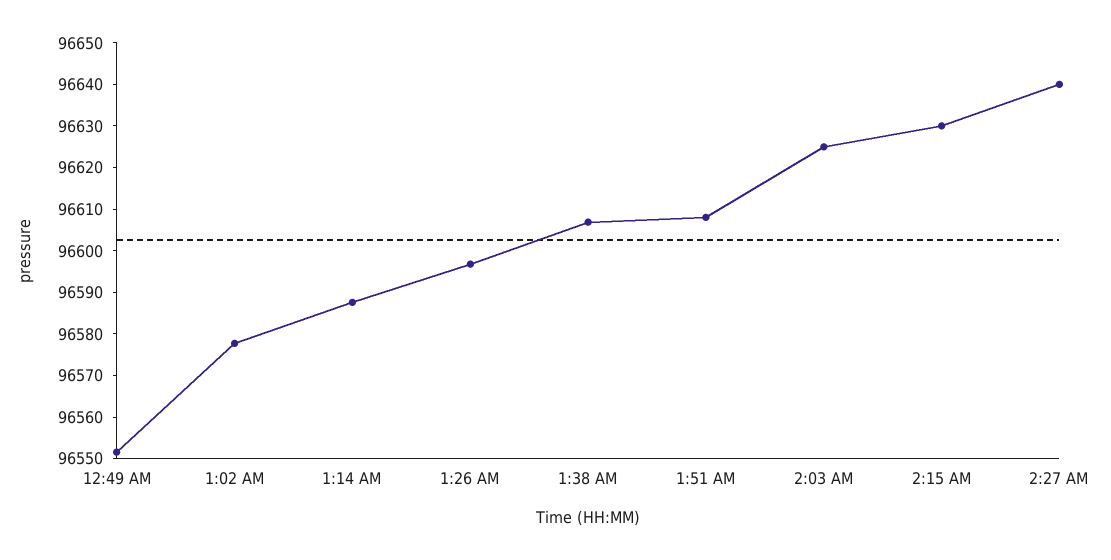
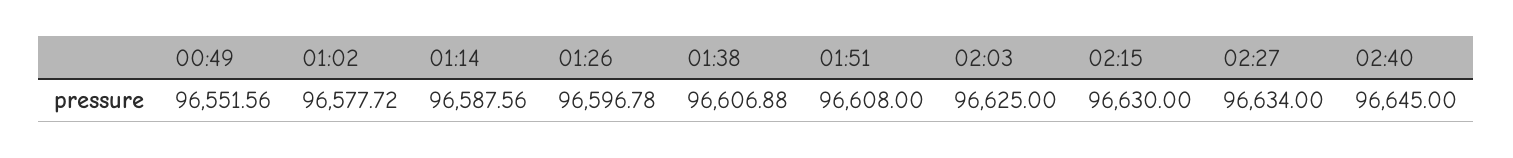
2:27 AM: 96640 -> 96634
02:40: none -> 96645

